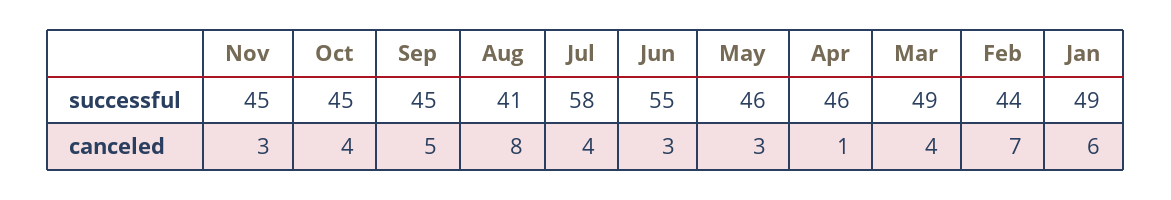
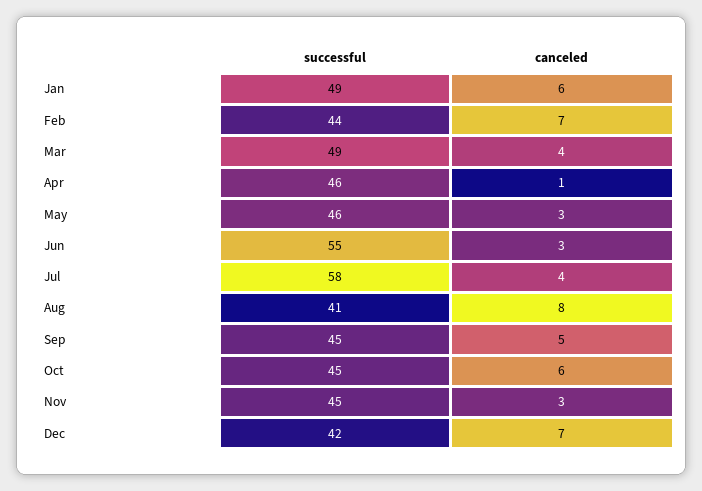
Oct, canceled: 4 -> 6
Dec, successful: none -> 42
Dec, canceled: none -> 7

